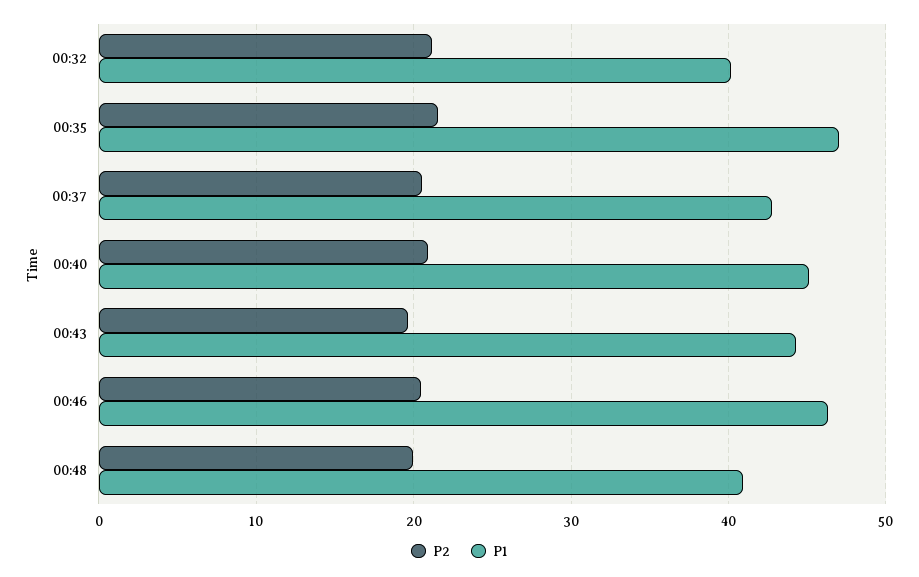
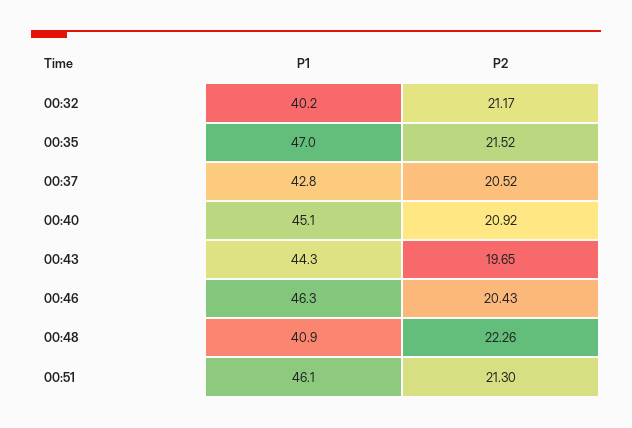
P2, 00:48: 20 -> 22.26
P1, 00:51: none -> 46.1
P2, 00:51: none -> 21.3

